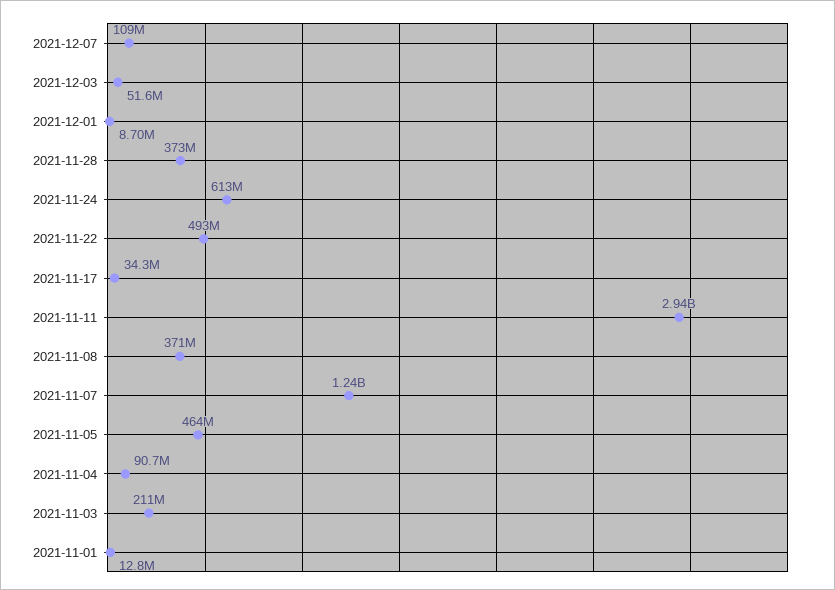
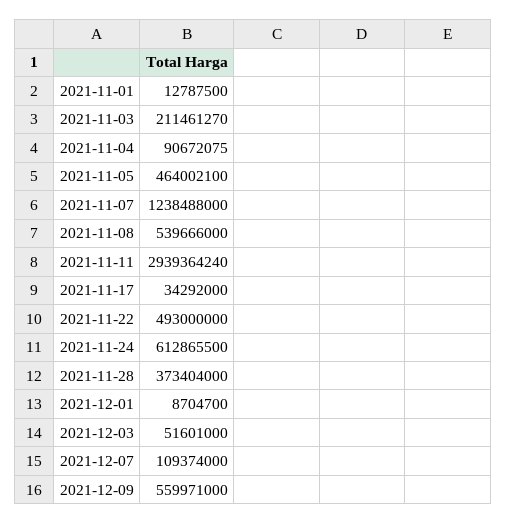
2021-11-08: 371000000 -> 539666000
2021-12-09: none -> 559971000

